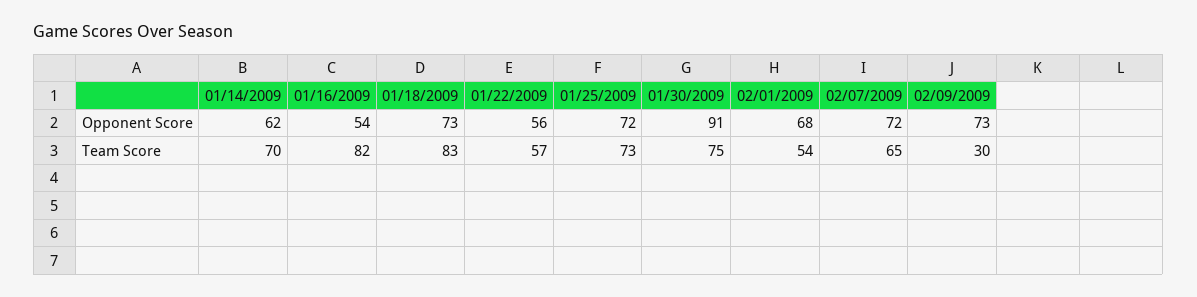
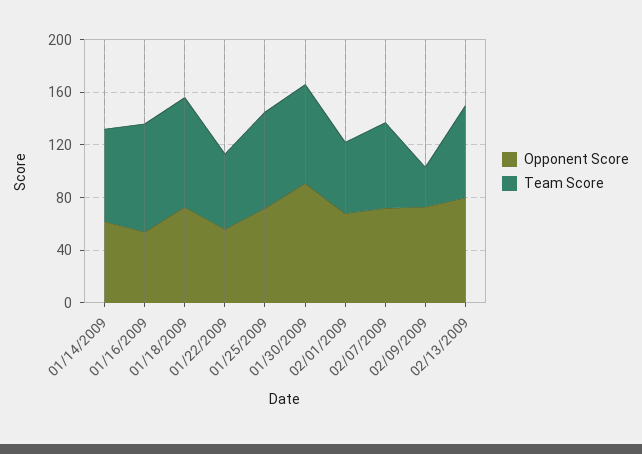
Opponent Score, 02/13/2009: none -> 80
Team Score, 02/13/2009: none -> 70

